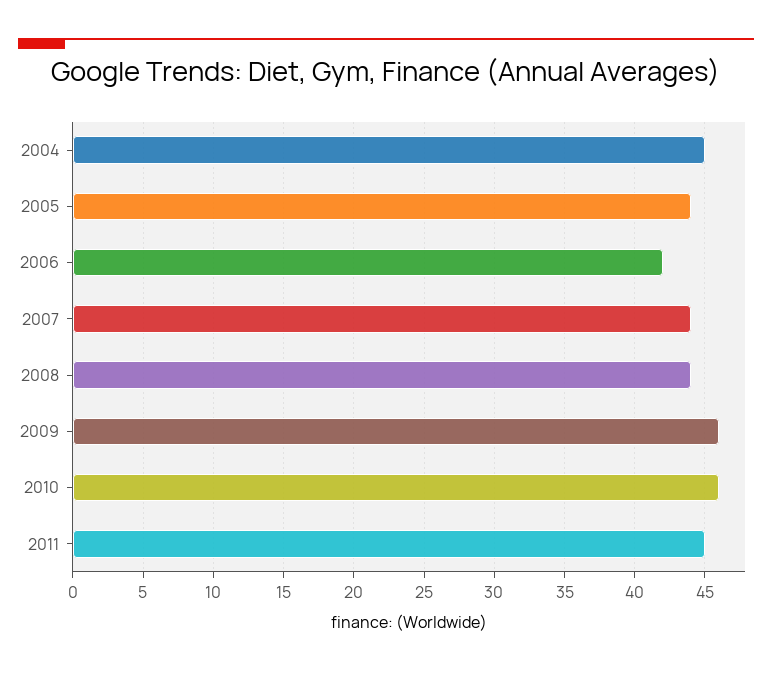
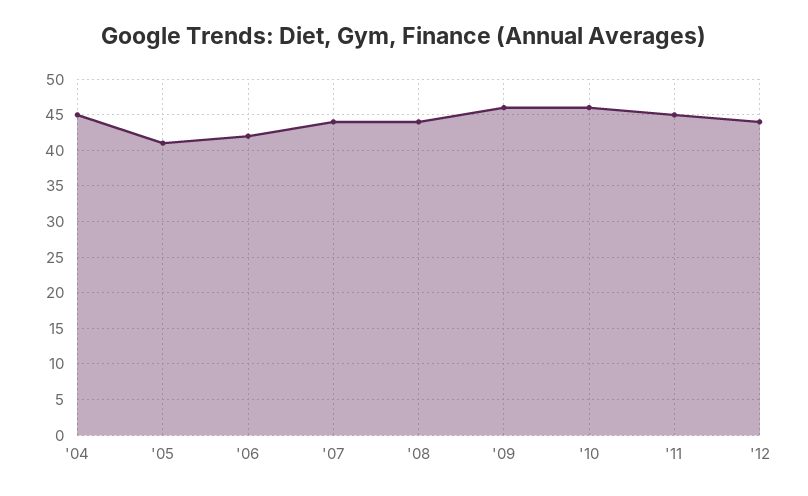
2005: 44 -> 41
'12: none -> 44

